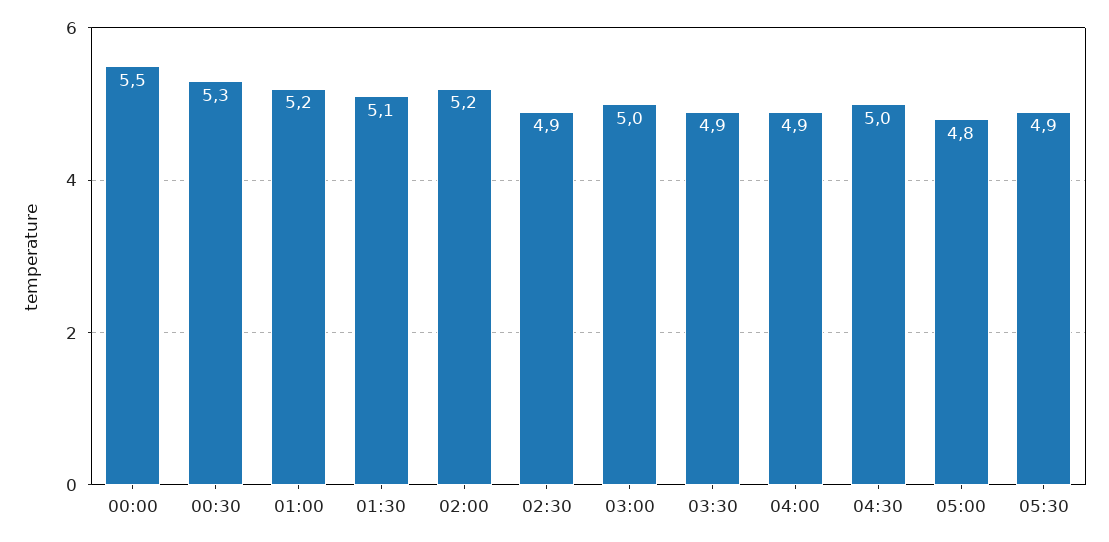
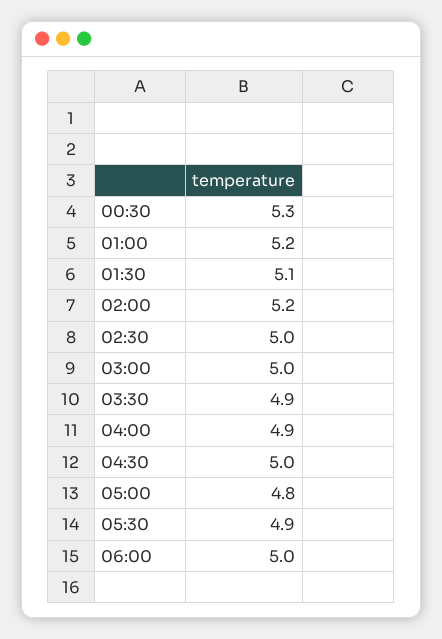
00:00: 5.5 -> none
02:30: 4.9 -> 5
06:00: none -> 5

